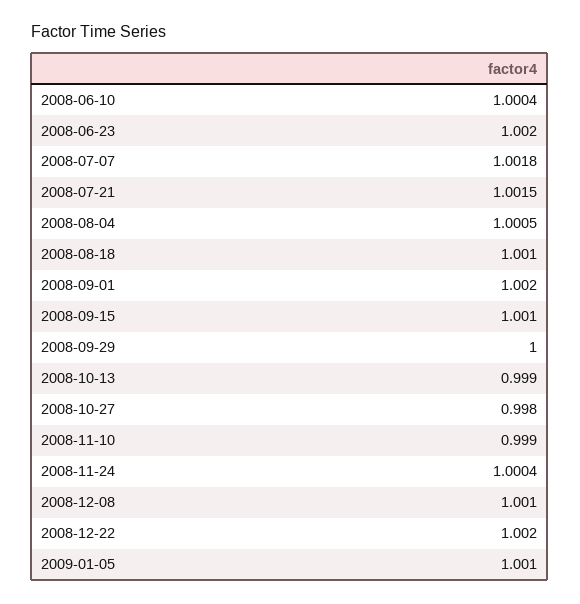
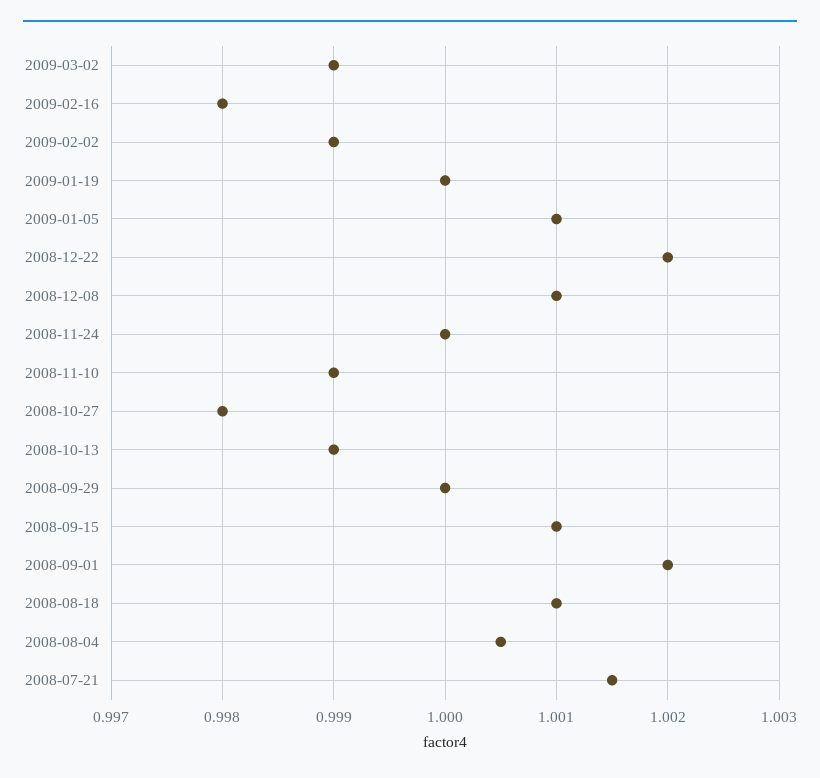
2008-06-10: 1.0004 -> none
2008-06-23: 1.002 -> none
2008-07-07: 1.0018 -> none
2008-11-24: 1.0004 -> 1
2009-03-02: none -> 0.999
2009-02-16: none -> 0.998
2009-02-02: none -> 0.999
2009-01-19: none -> 1

